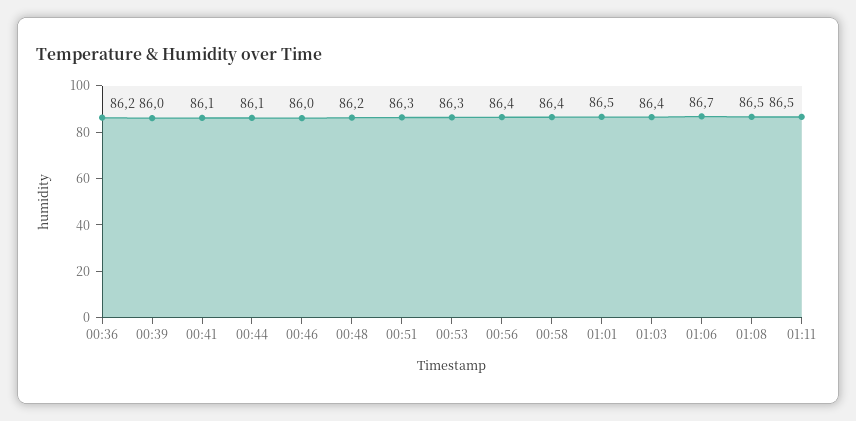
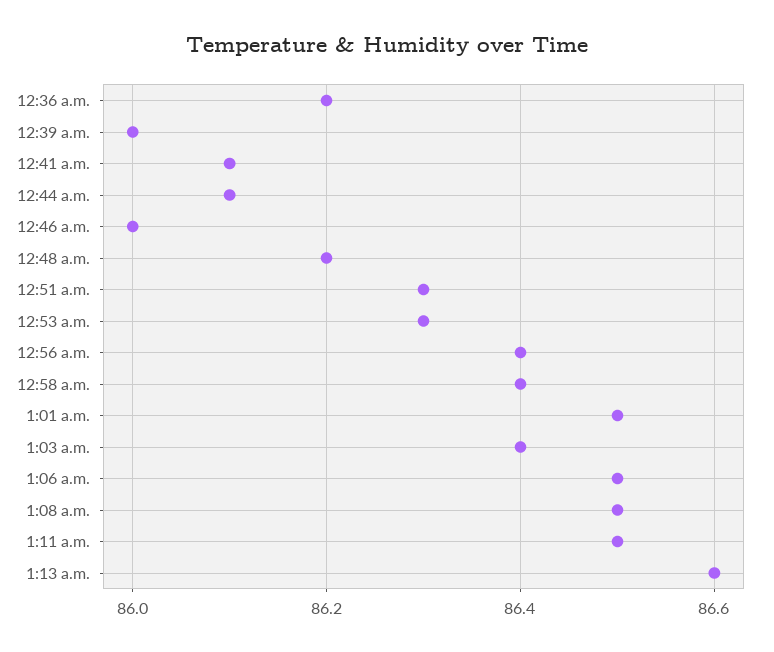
01:06: 86.7 -> 86.5
1:13 a.m.: none -> 86.6

